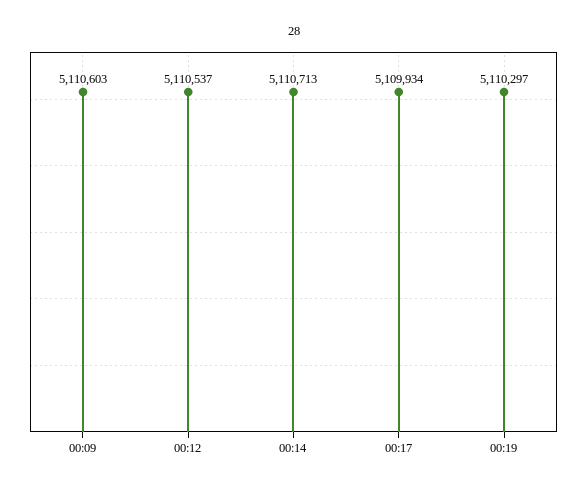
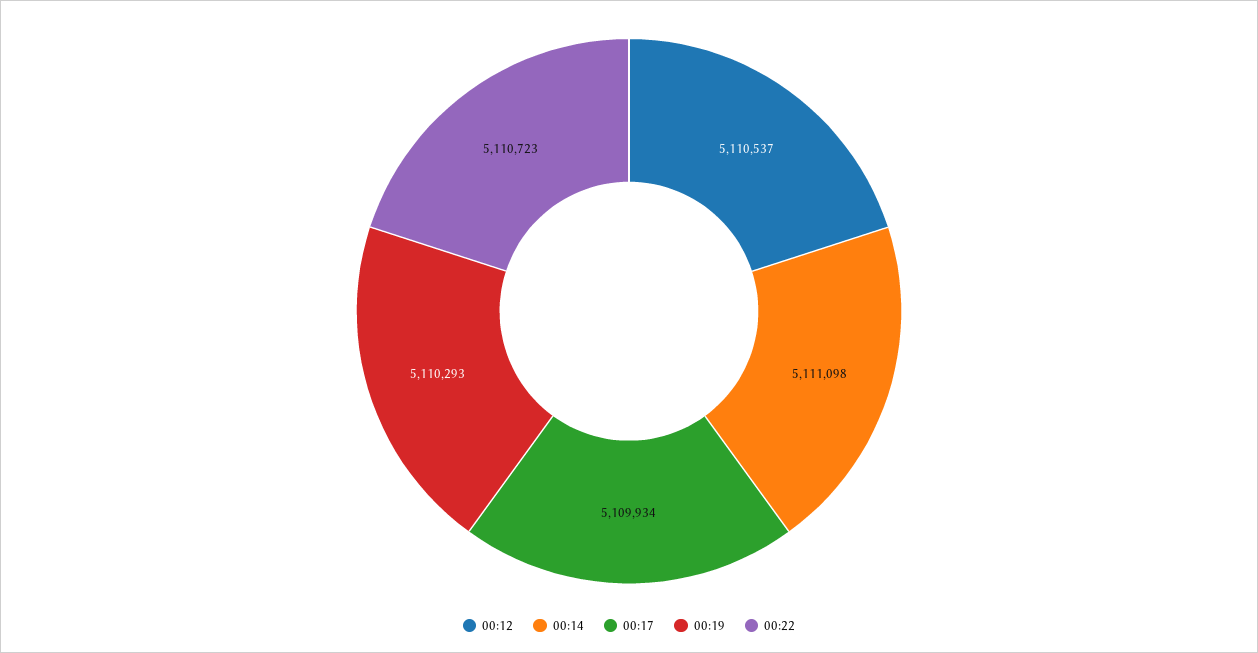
00:09: 5110603 -> none
00:14: 5110713 -> 5111098
00:19: 5110297 -> 5110293
00:22: none -> 5110723

